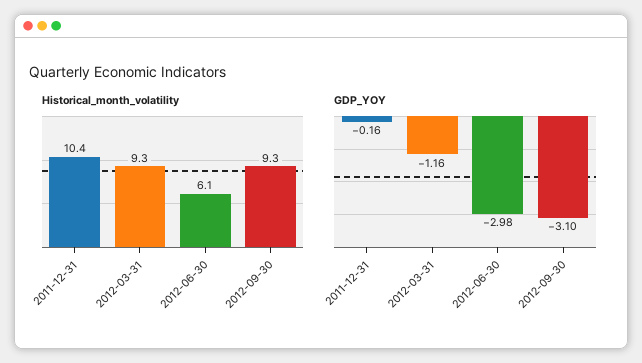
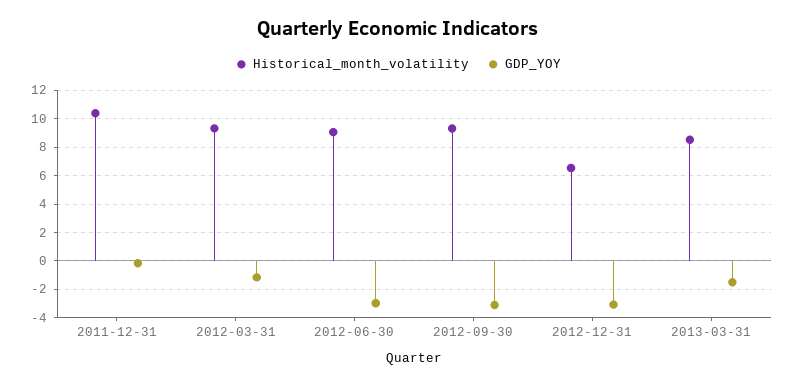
Historical_month_volatility, 2012-06-30: 6.1 -> 9
Historical_month_volatility, 2012-12-31: none -> 6.5
GDP_YOY, 2012-12-31: none -> -3
Historical_month_volatility, 2013-03-31: none -> 8.5
GDP_YOY, 2013-03-31: none -> -1.5

